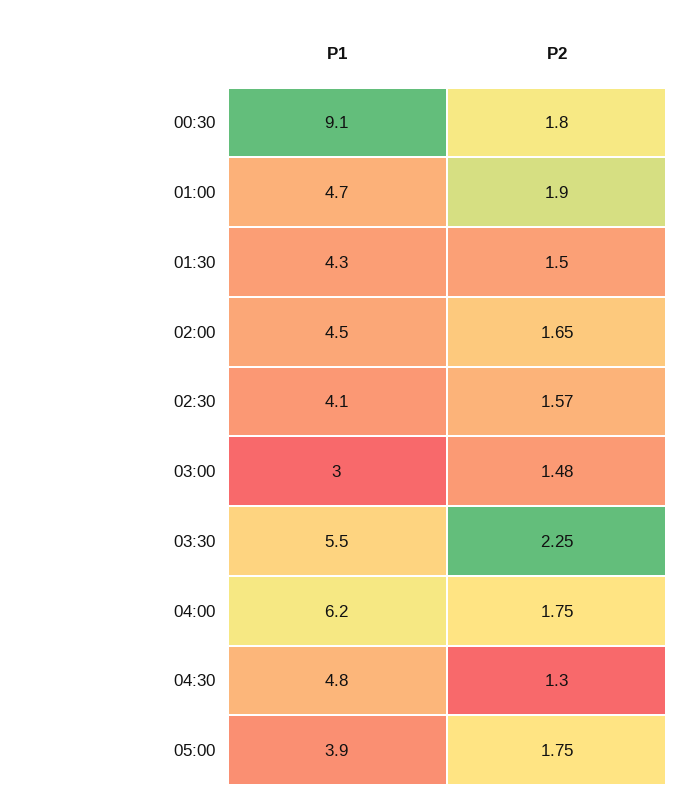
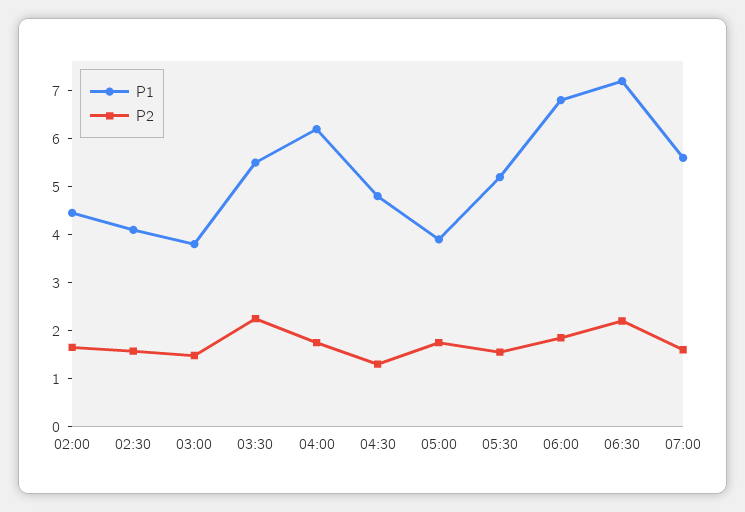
P1, 00:30: 9.1 -> none
P2, 00:30: 1.8 -> none
P1, 01:00: 4.7 -> none
P2, 01:00: 1.9 -> none
P1, 01:30: 4.3 -> none
P2, 01:30: 1.5 -> none
P1, 03:00: 3 -> 3.8
P1, 05:30: none -> 5.2
P2, 05:30: none -> 1.6
P1, 06:00: none -> 6.8
P2, 06:00: none -> 1.8
P1, 06:30: none -> 7.2
P2, 06:30: none -> 2.2
P1, 07:00: none -> 5.6
P2, 07:00: none -> 1.6

